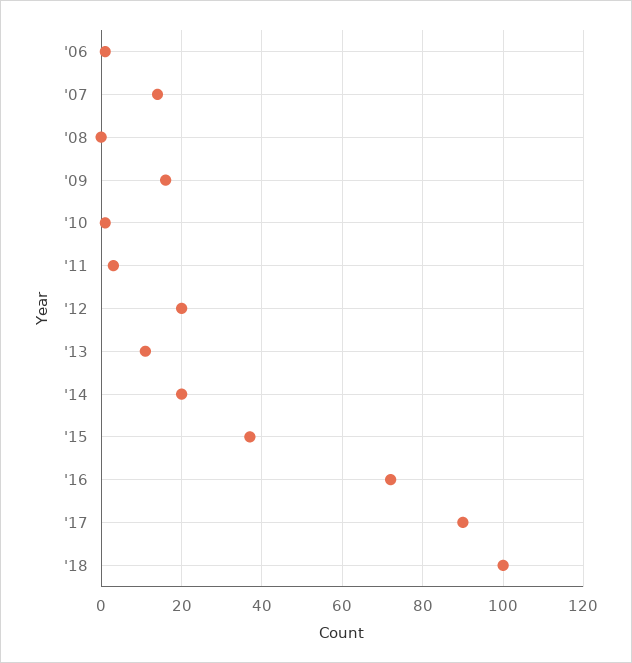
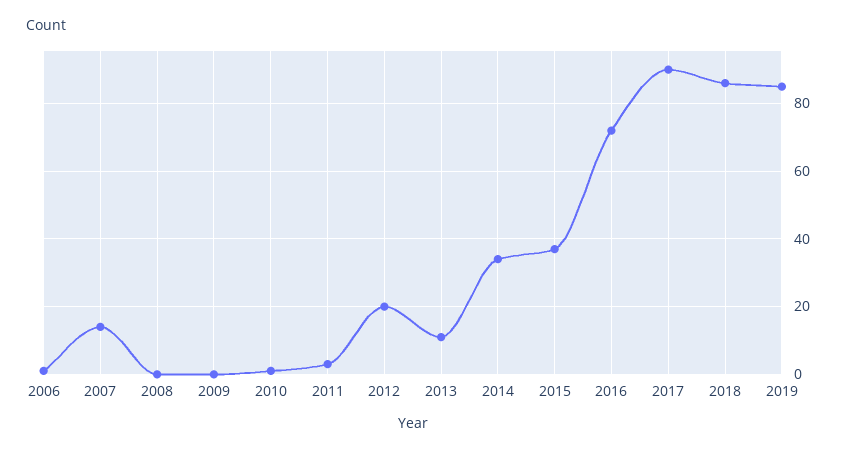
'09: 15 -> 0
'14: 20 -> 35
'18: 100 -> 85
2019: none -> 85

